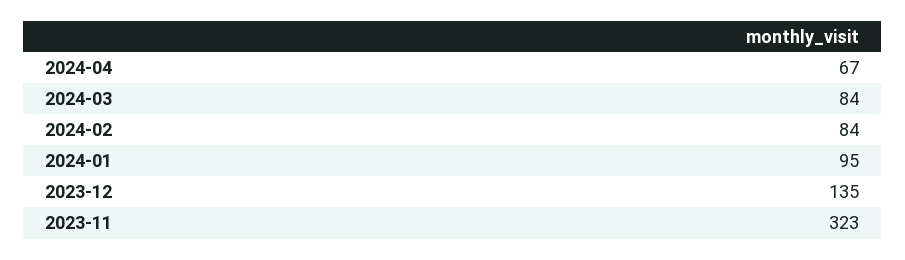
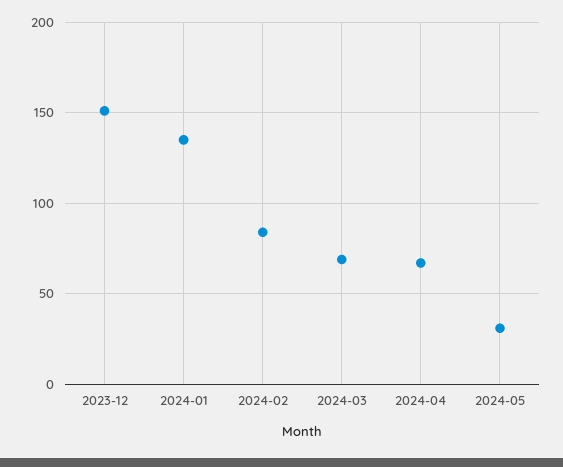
2024-03: 84 -> 70
2024-01: 95 -> 135
2023-12: 135 -> 150
2023-11: 323 -> none
2024-05: none -> 30

